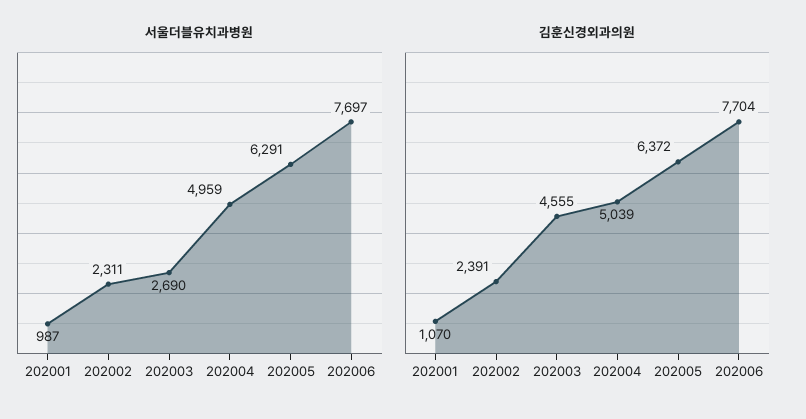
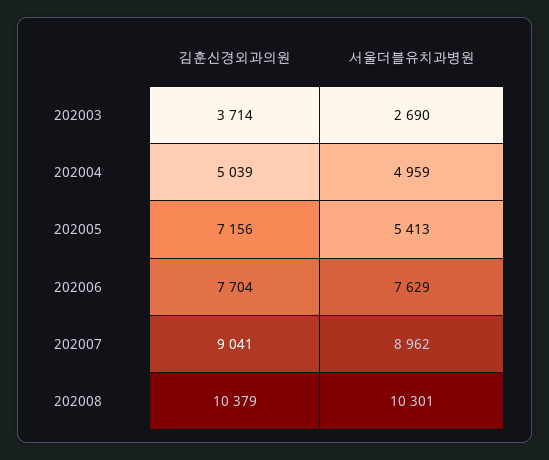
서울더블유치과병원, 202001: 987 -> none
서울더블유치과병원, 202002: 2311 -> none
서울더블유치과병원, 202005: 6291 -> 5413
서울더블유치과병원, 202006: 7697 -> 7629
김훈신경외과의원, 202001: 1070 -> none
김훈신경외과의원, 202002: 2391 -> none
김훈신경외과의원, 202003: 4555 -> 3714
김훈신경외과의원, 202005: 6372 -> 7156
김훈신경외과의원, 202007: none -> 9041
서울더블유치과병원, 202007: none -> 8962
김훈신경외과의원, 202008: none -> 10379
서울더블유치과병원, 202008: none -> 10301

